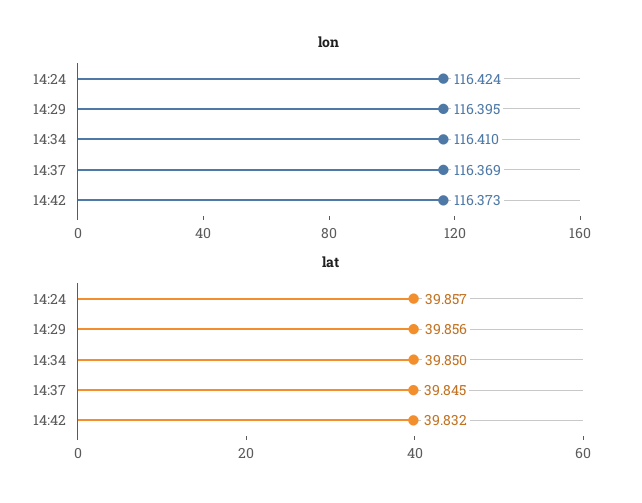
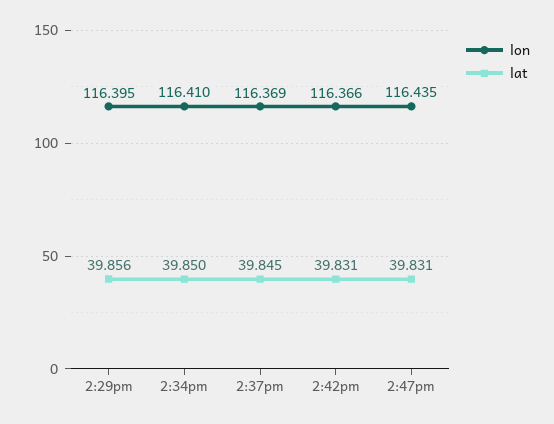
lon, 14:24: 116.424 -> none
lon, 14:42: 116.373 -> 116.366
lat, 14:24: 39.857 -> none
lat, 14:42: 39.832 -> 39.831
lon, 2:47pm: none -> 116.435
lat, 2:47pm: none -> 39.831

